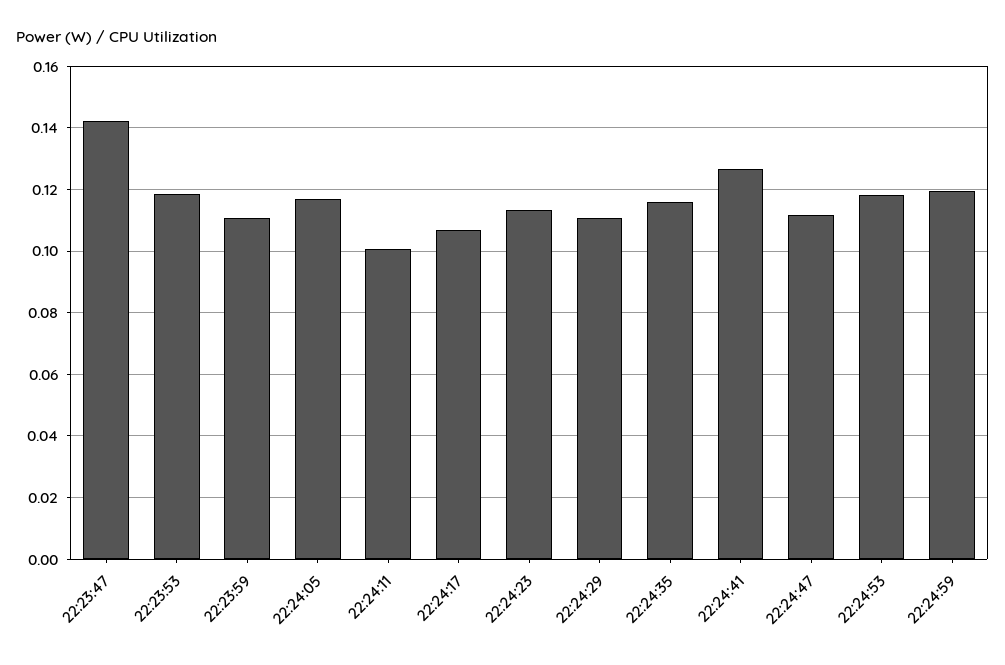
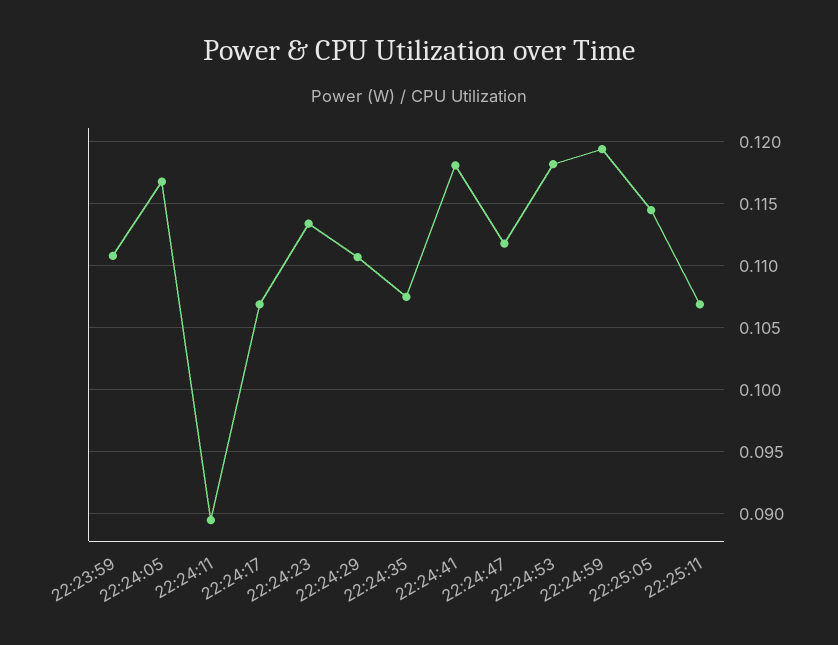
22:23:47: 0.142 -> none
22:23:53: 0.118 -> none
22:24:11: 0.1 -> 0.0895
22:24:35: 0.116 -> 0.1075
22:24:41: 0.126 -> 0.118
22:25:05: none -> 0.1145
22:25:11: none -> 0.107

